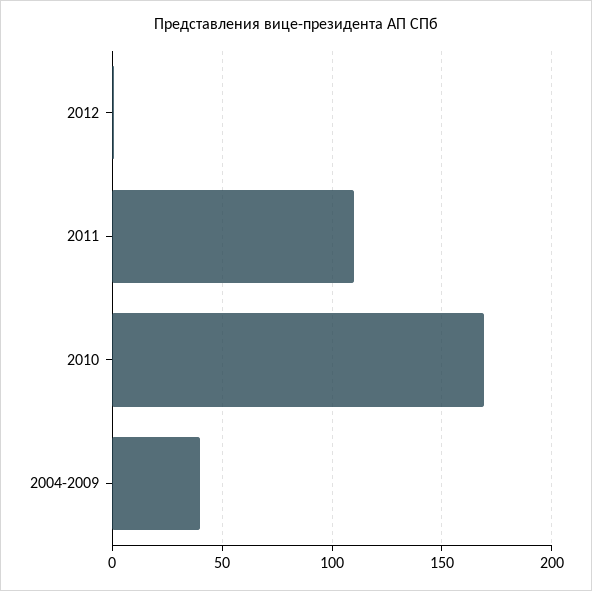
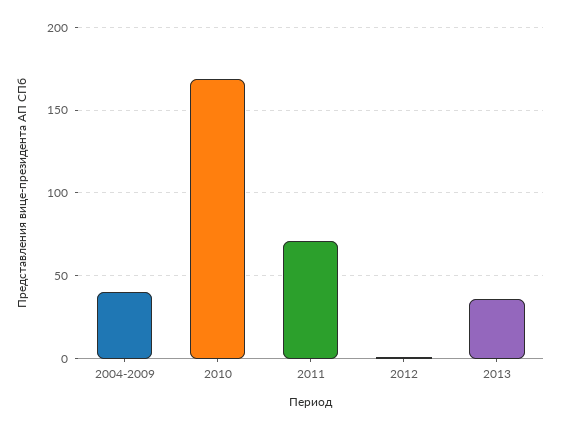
2011: 110 -> 70
2013: none -> 35

